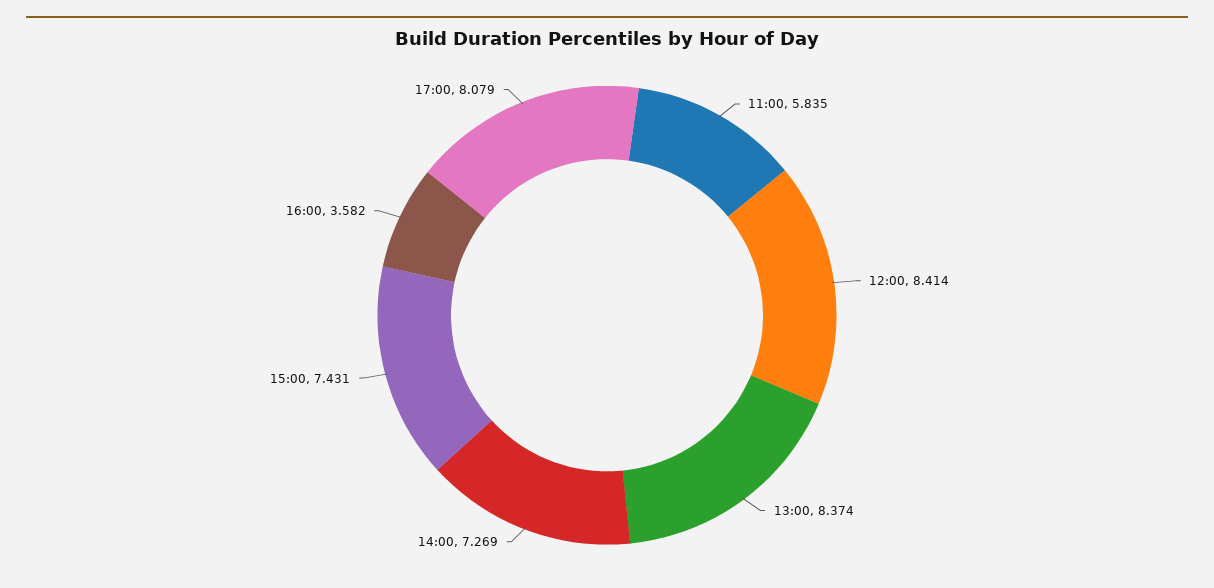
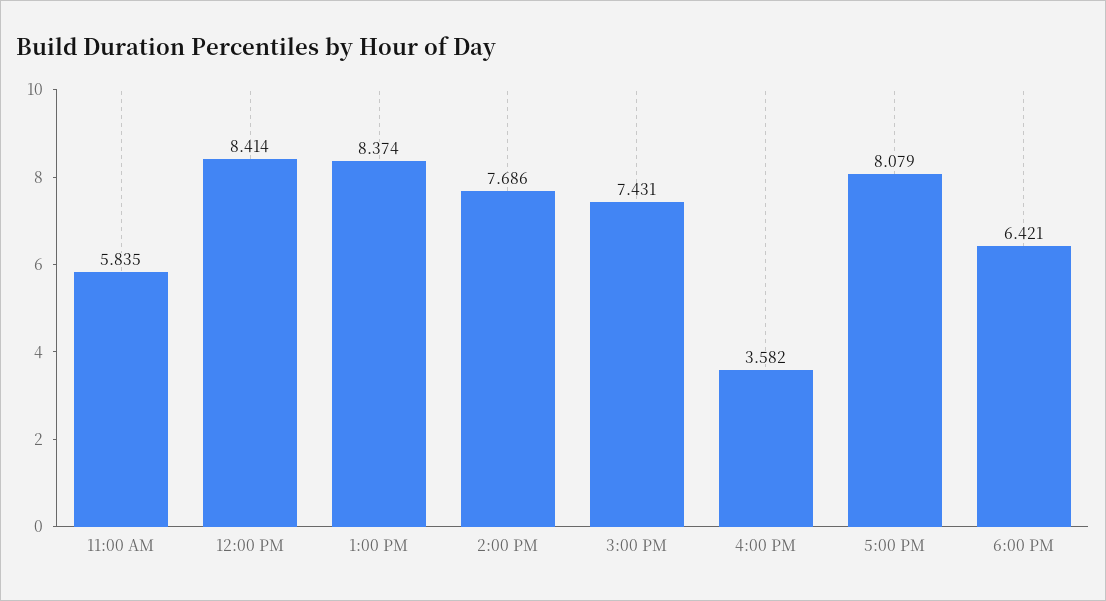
14:00: 7.269 -> 7.686
6:00 PM: none -> 6.421

